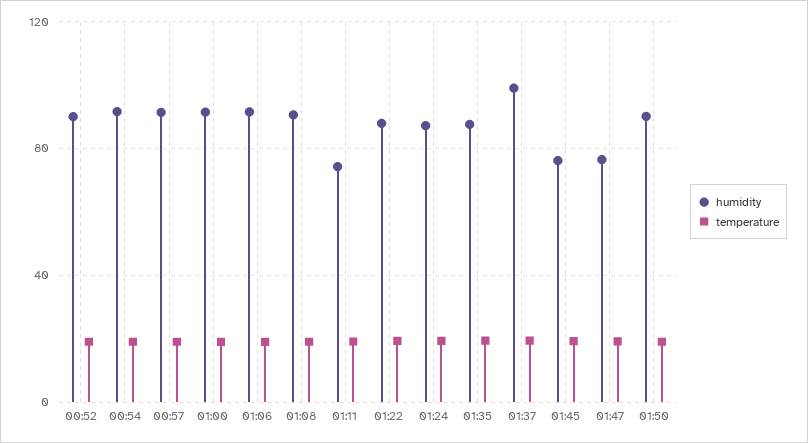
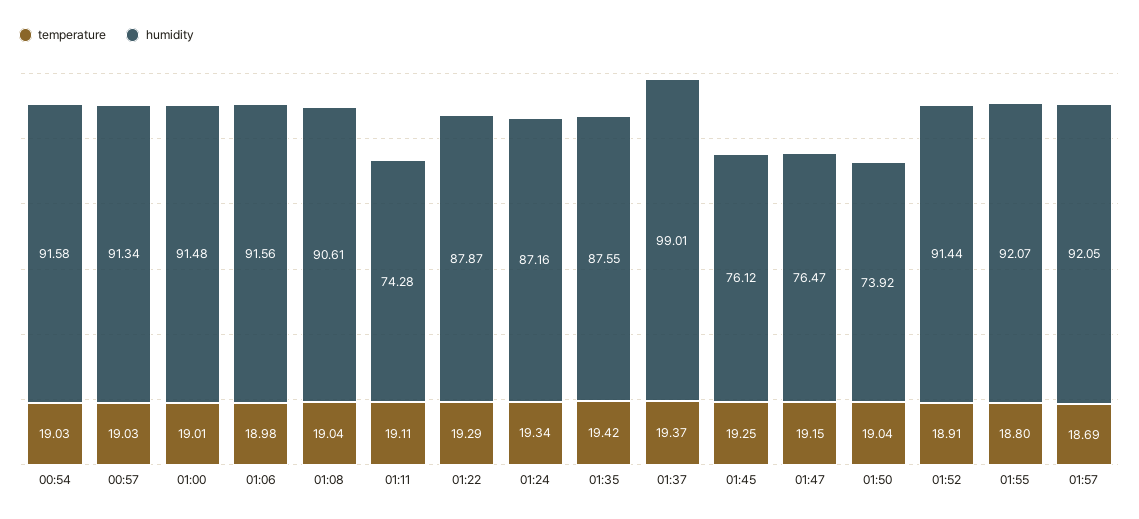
humidity, 00:52: 90 -> none
temperature, 00:52: 20 -> none
humidity, 01:50: 90 -> 73.92
temperature, 01:52: none -> 18.91
humidity, 01:52: none -> 91.44
temperature, 01:55: none -> 18.8
humidity, 01:55: none -> 92.07
temperature, 01:57: none -> 18.69
humidity, 01:57: none -> 92.05

